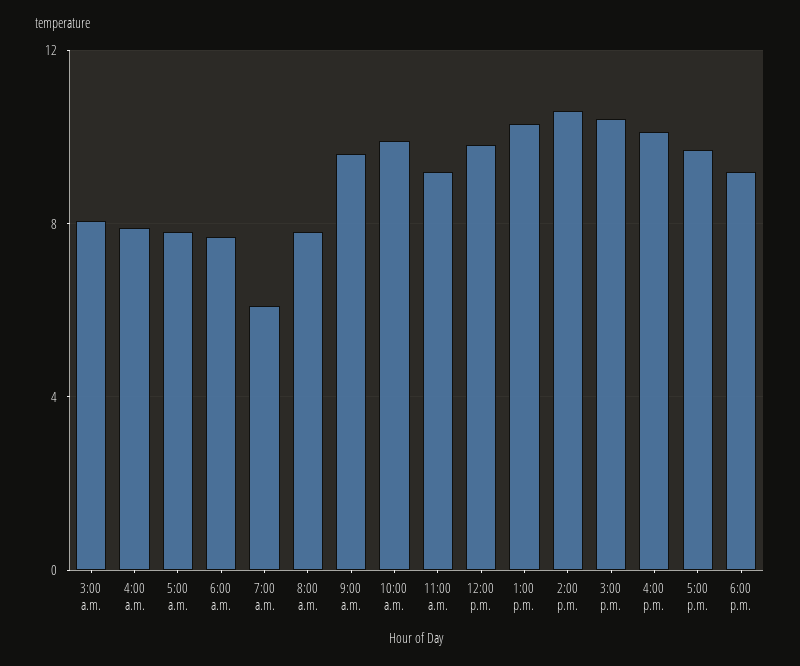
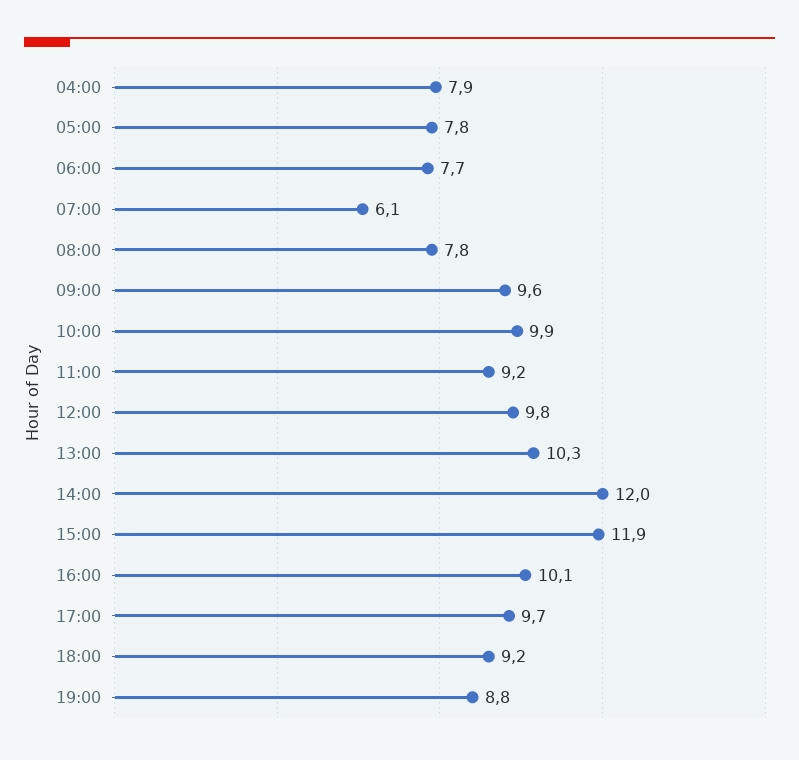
3:00 a.m.: 8 -> none
2:00 p.m.: 10.5 -> 12
3:00 p.m.: 10.5 -> 11.9
19:00: none -> 8.8

